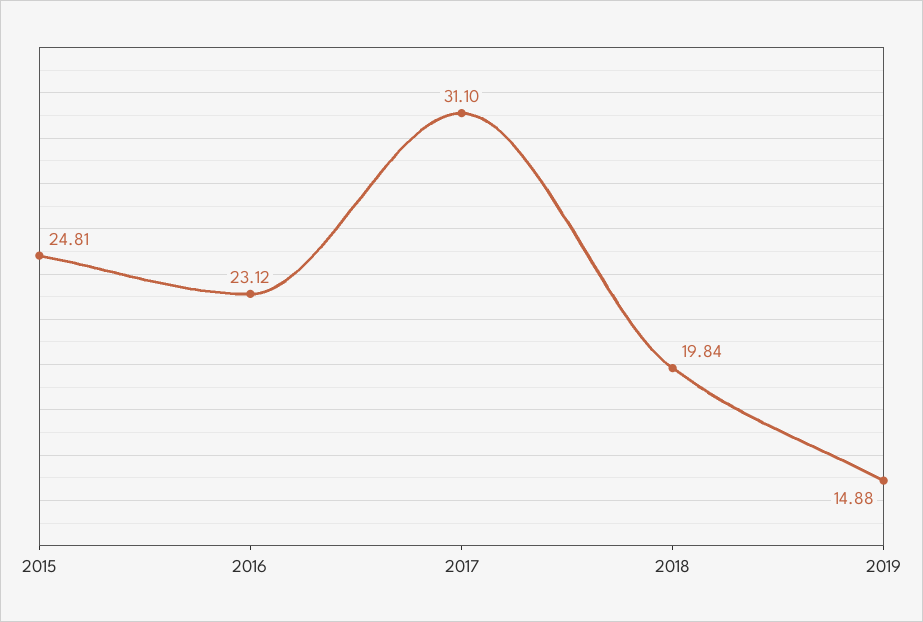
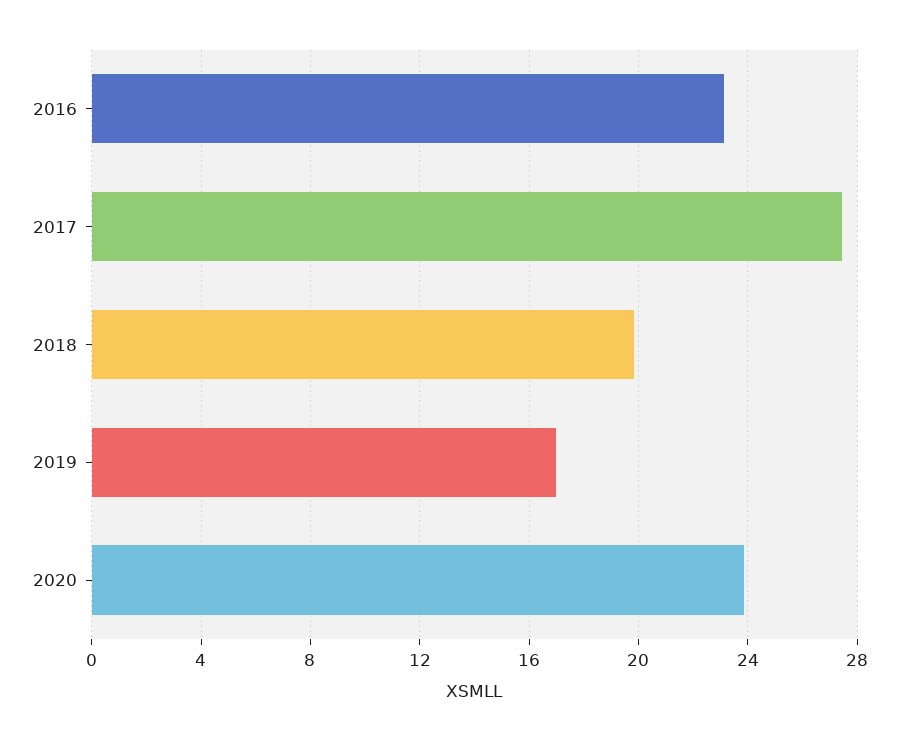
2015: 24.81 -> none
2017: 31.1 -> 27.5
2019: 14.88 -> 17
2020: none -> 24

